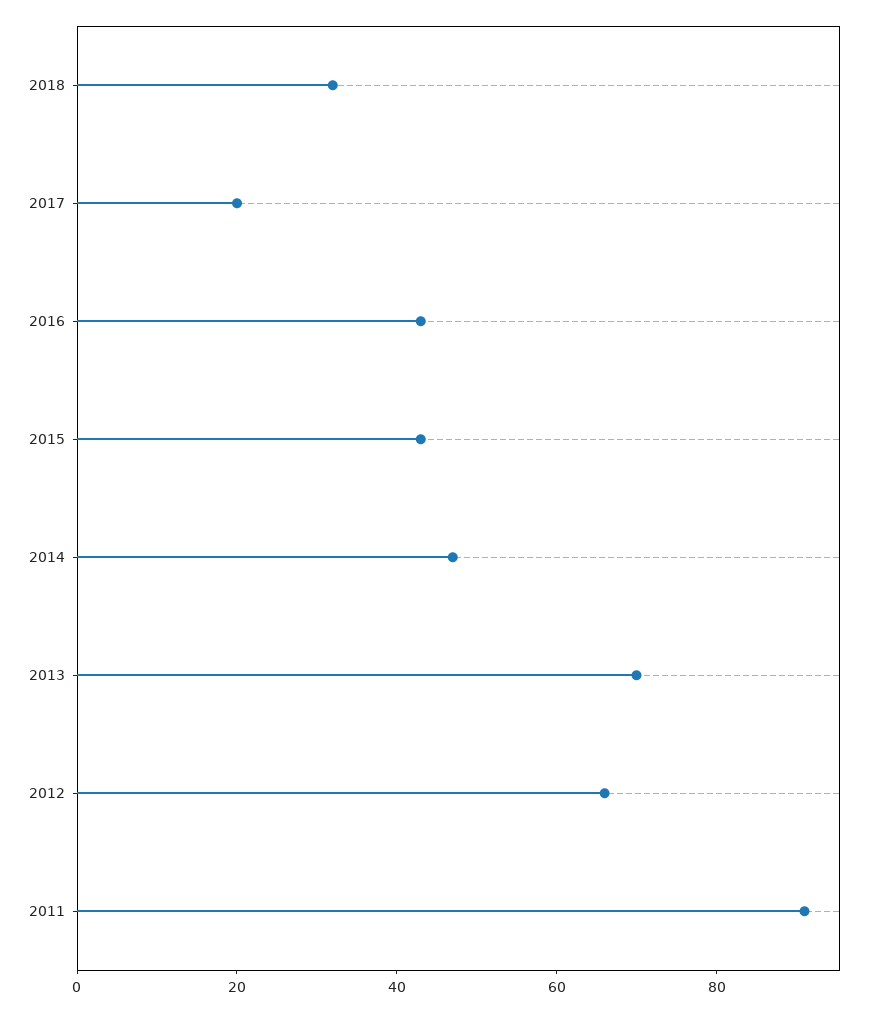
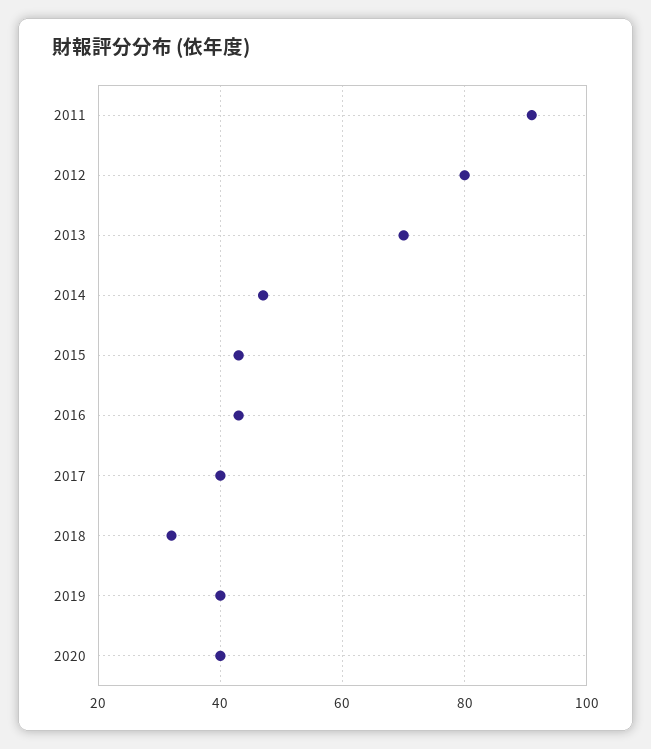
2017: 20 -> 40
2012: 65 -> 80
2019: none -> 40
2020: none -> 40

